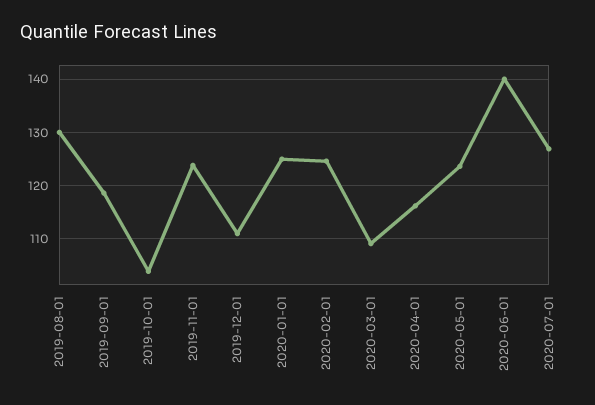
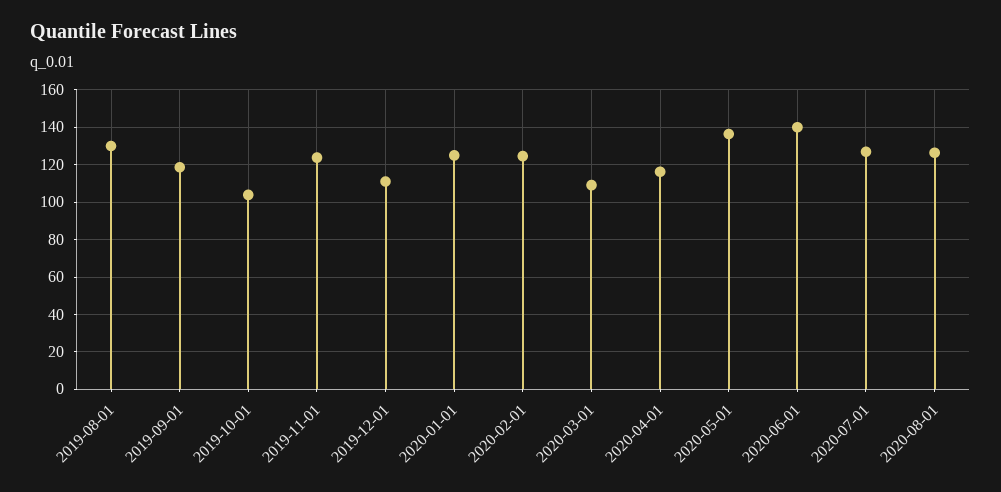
2020-05-01: 124 -> 135
2020-08-01: none -> 125

